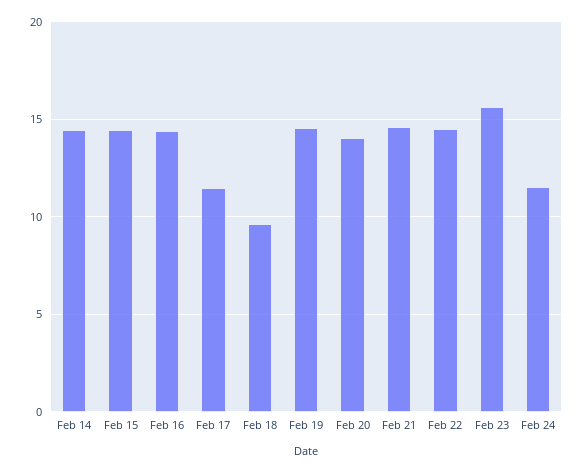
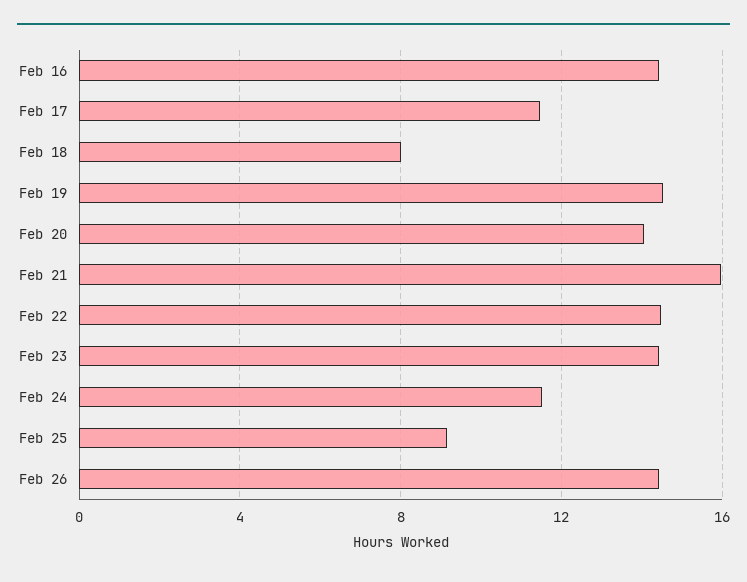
Feb 14: 14.5 -> none
Feb 15: 14.5 -> none
Feb 18: 9.5 -> 8
Feb 21: 14.5 -> 16
Feb 23: 15.5 -> 14.5
Feb 25: none -> 9
Feb 26: none -> 14.5

